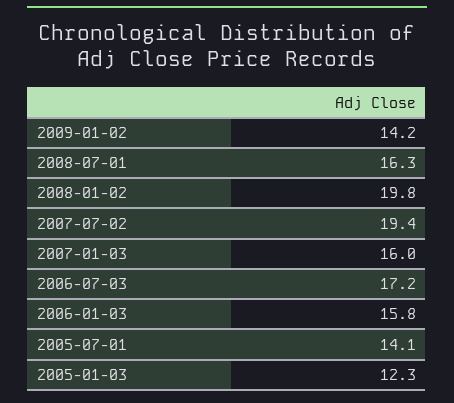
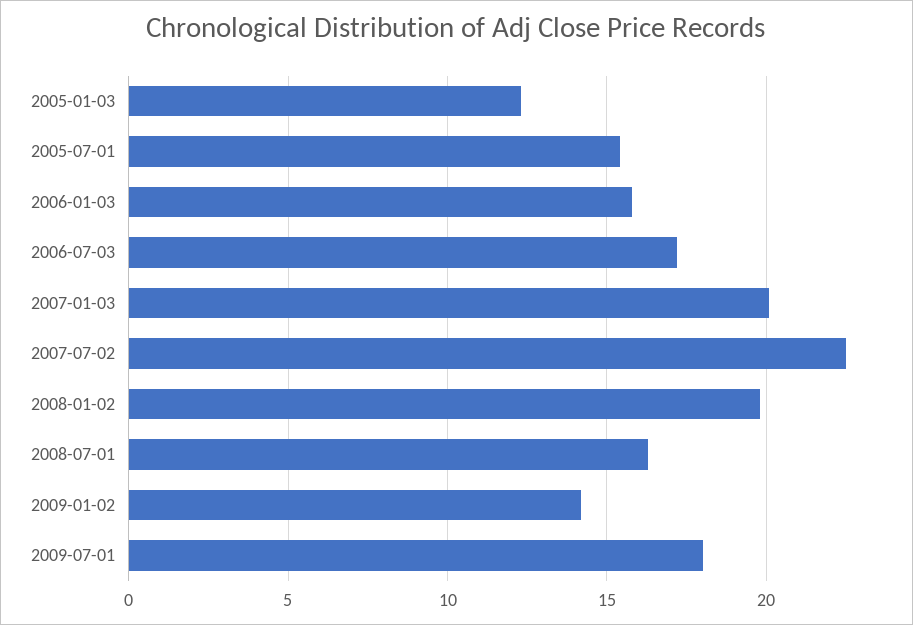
2007-07-02: 19.4 -> 22.5
2007-01-03: 16 -> 20
2005-07-01: 14.1 -> 15.5
2009-07-01: none -> 18

